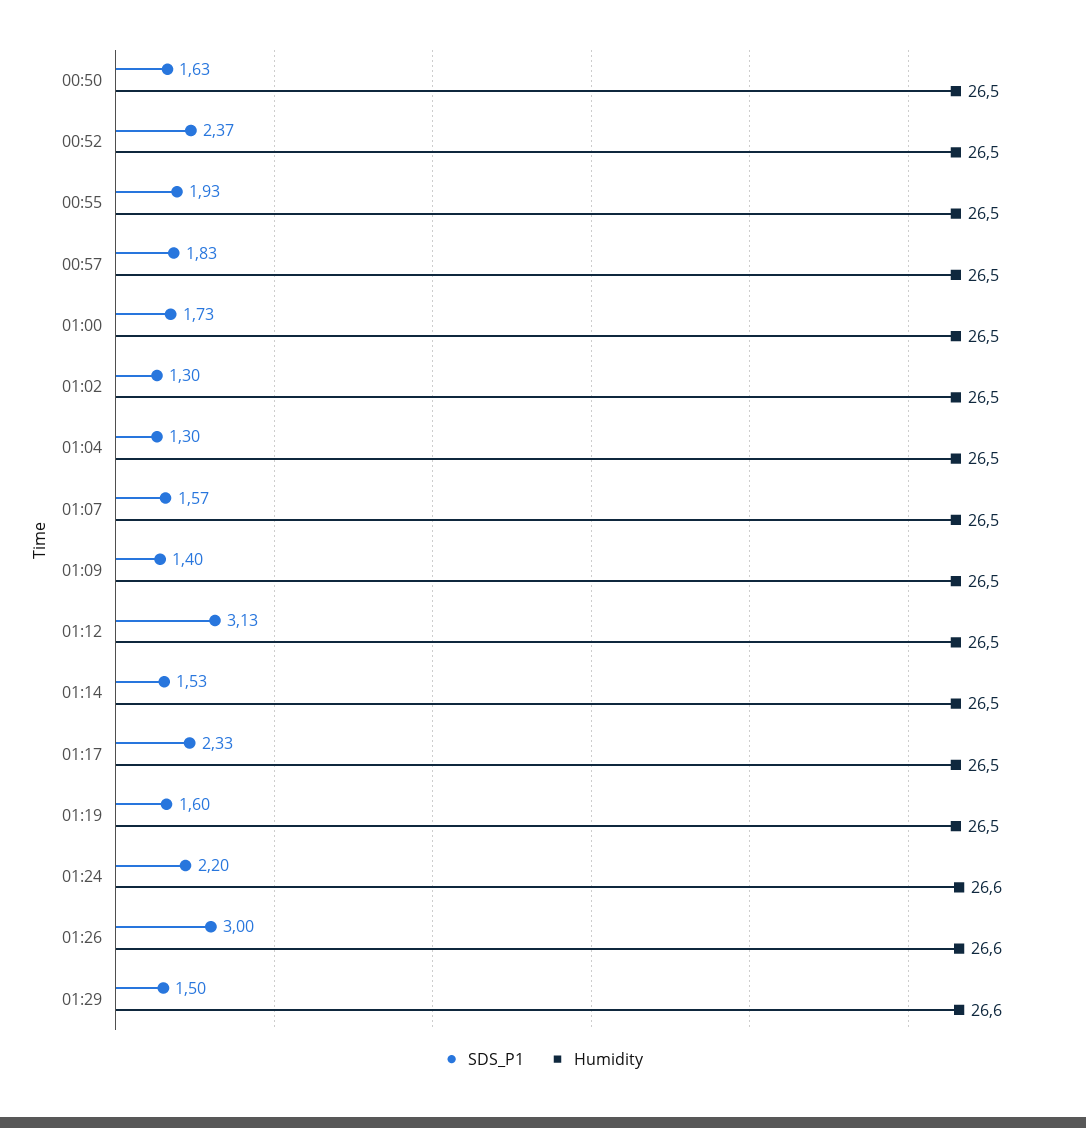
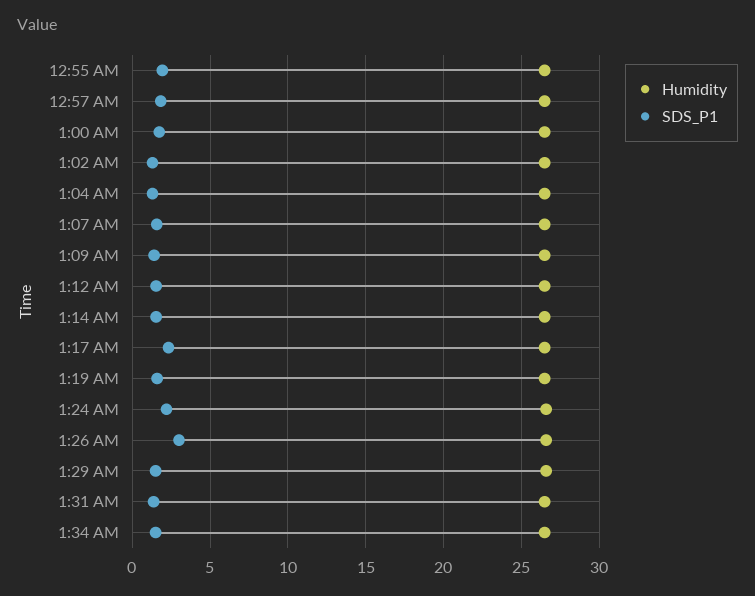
SDS_P1, 00:50: 1.63 -> none
Humidity, 00:50: 26.5 -> none
SDS_P1, 00:52: 2.37 -> none
Humidity, 00:52: 26.5 -> none
SDS_P1, 01:12: 3.13 -> 1.5
Humidity, 1:31 AM: none -> 26.5
SDS_P1, 1:31 AM: none -> 1.5
Humidity, 1:34 AM: none -> 26.5
SDS_P1, 1:34 AM: none -> 1.5

